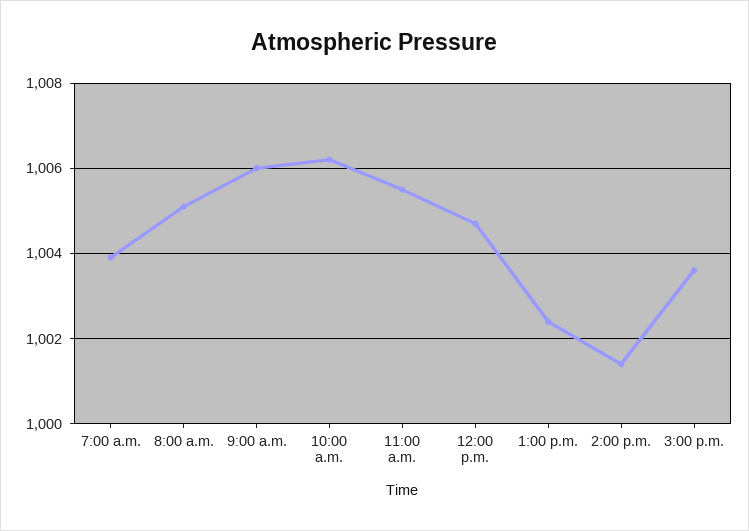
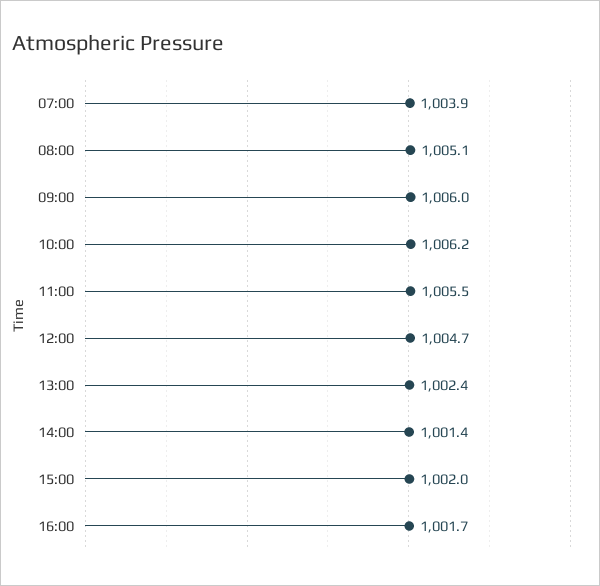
3:00 p.m.: 1003.5 -> 1002
16:00: none -> 1001.7

